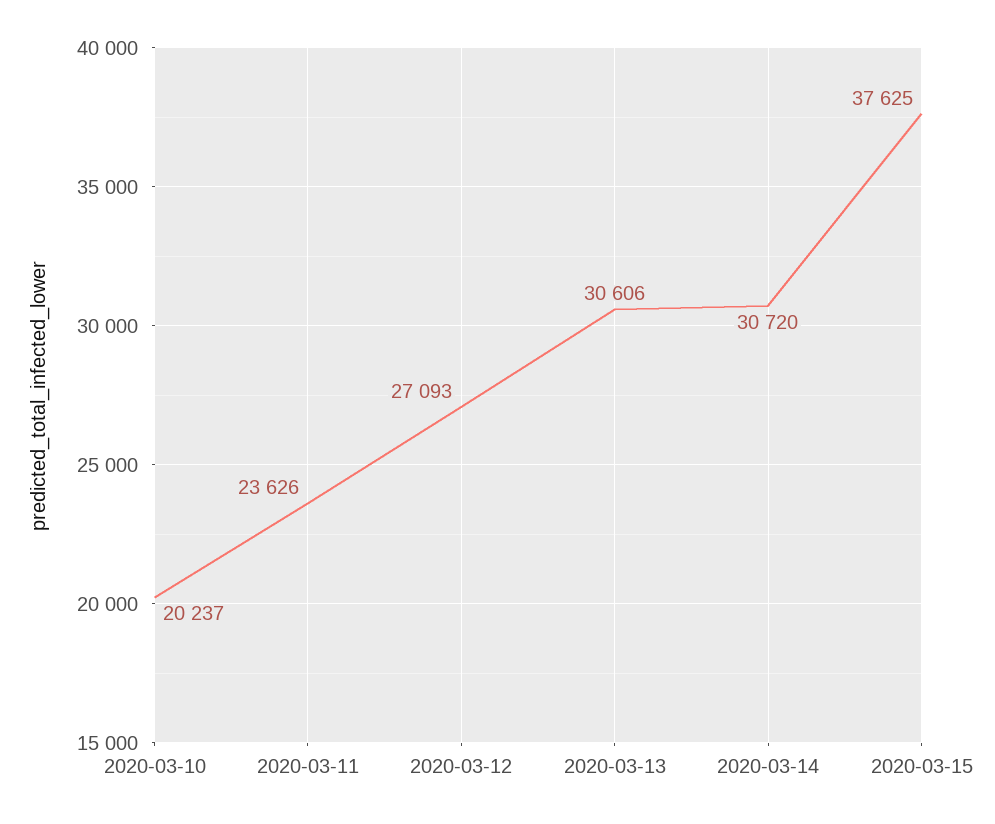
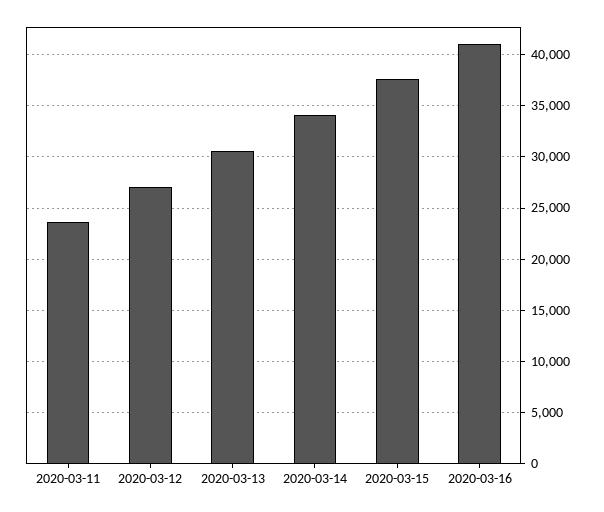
2020-03-10: 20237 -> none
2020-03-14: 30720 -> 34000
2020-03-16: none -> 41000

